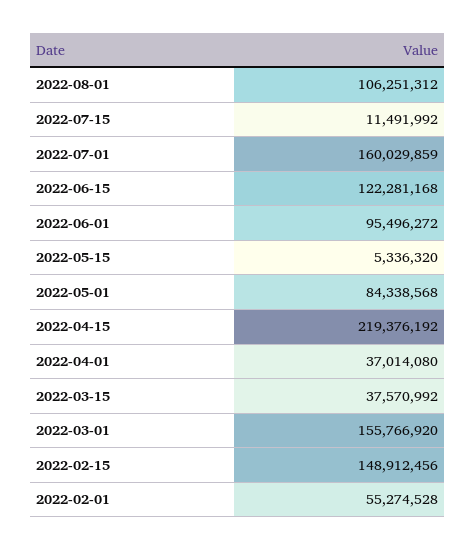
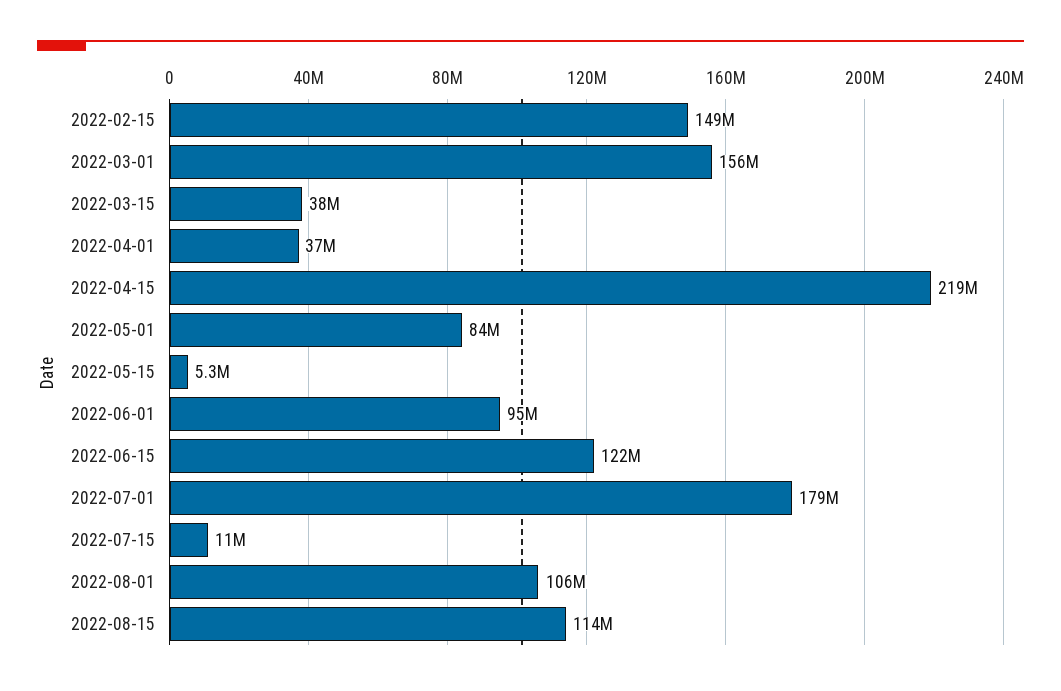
2022-07-01: 160029859 -> 179000000
2022-02-01: 55274528 -> none
2022-08-15: none -> 114000000

